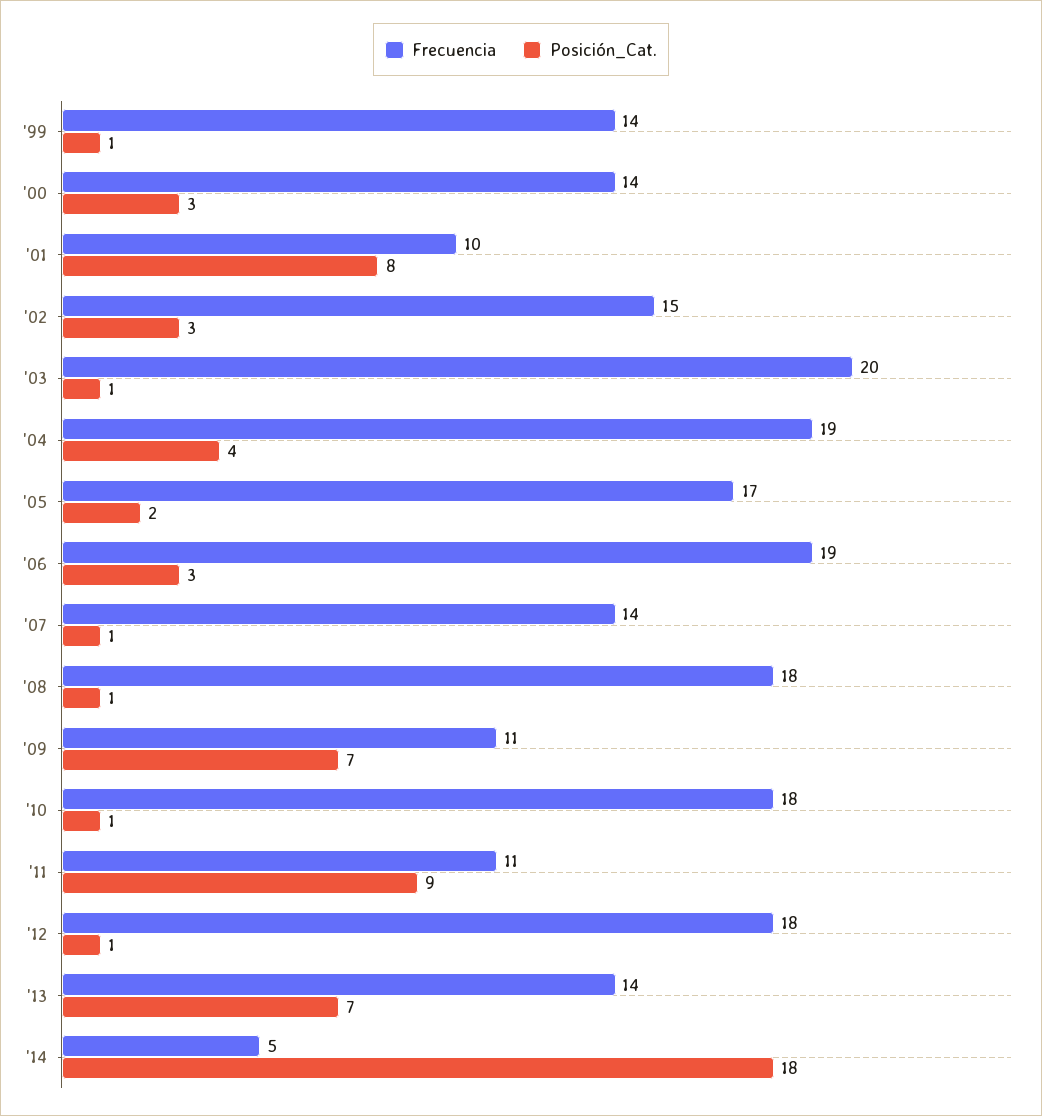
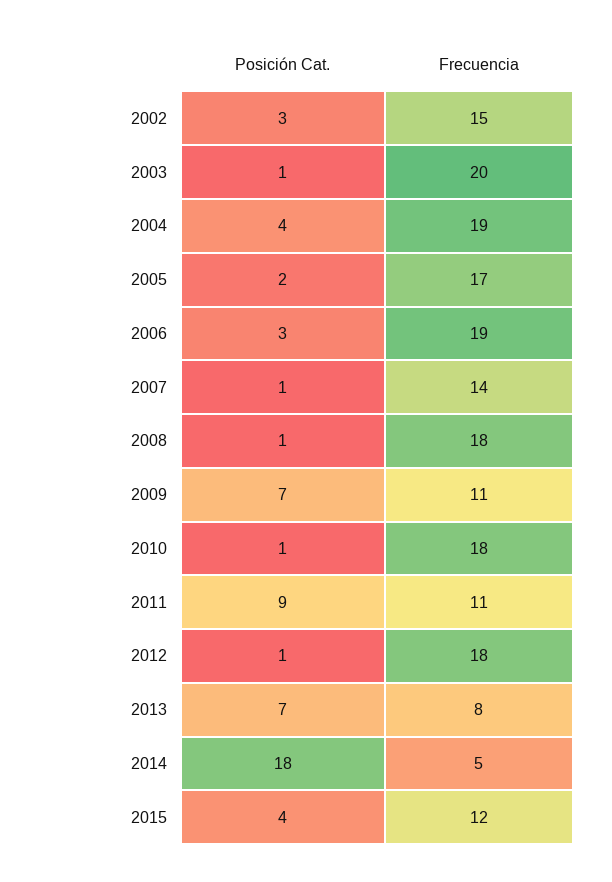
Frecuencia, '99: 14 -> none
Posición_Cat., '99: 1 -> none
Frecuencia, '00: 14 -> none
Posición_Cat., '00: 3 -> none
Frecuencia, '01: 10 -> none
Posición_Cat., '01: 8 -> none
Frecuencia, '13: 14 -> 8
Posición_Cat., 2015: none -> 4
Frecuencia, 2015: none -> 12

